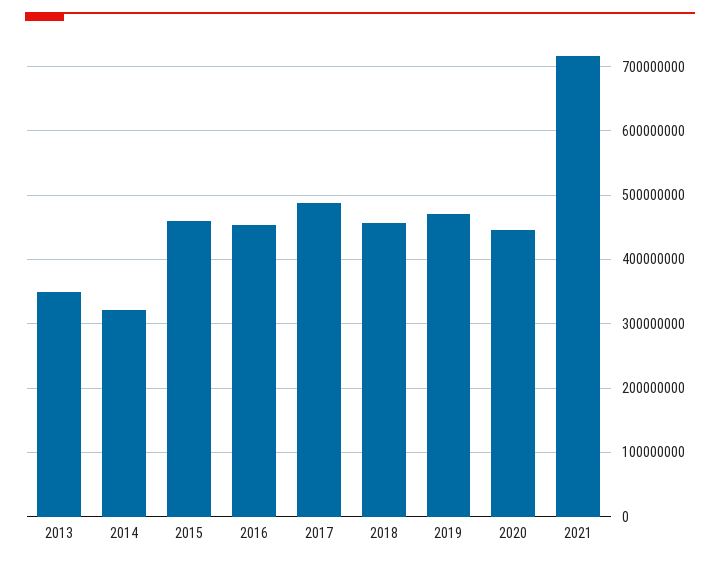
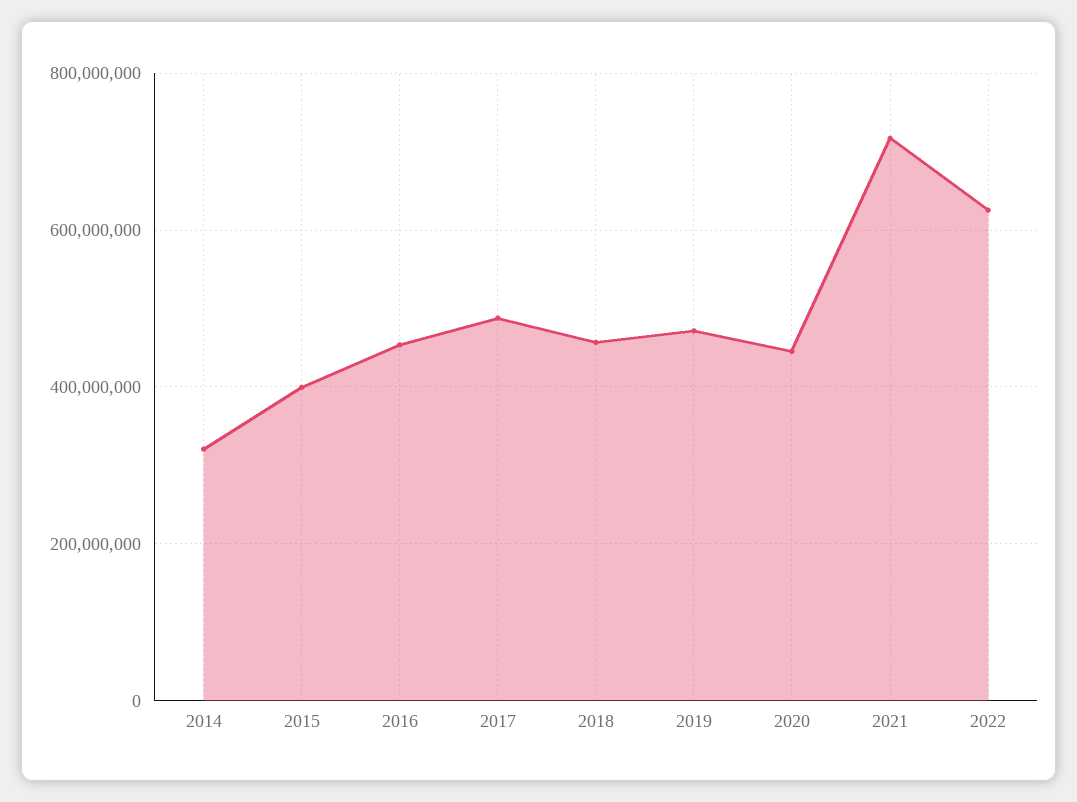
2013: 350000000 -> none
2015: 460000000 -> 400000000
2022: none -> 620000000

